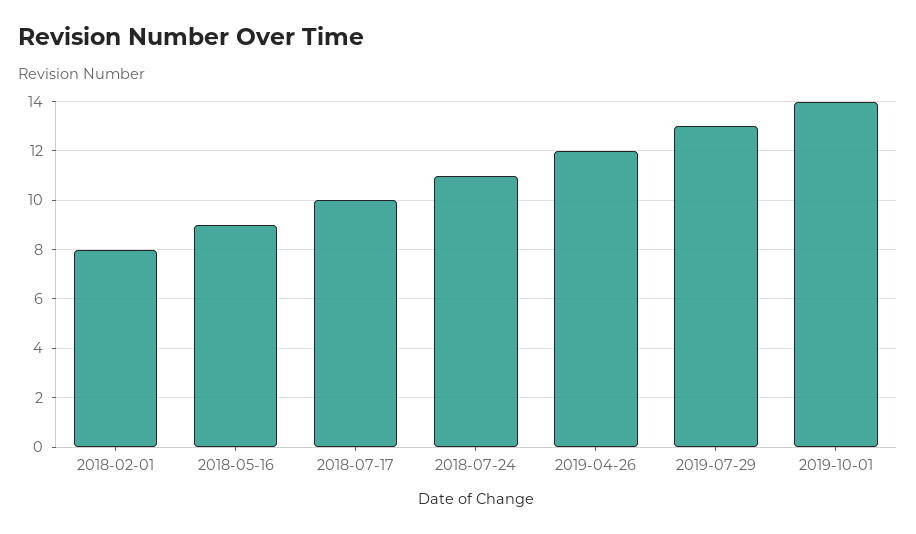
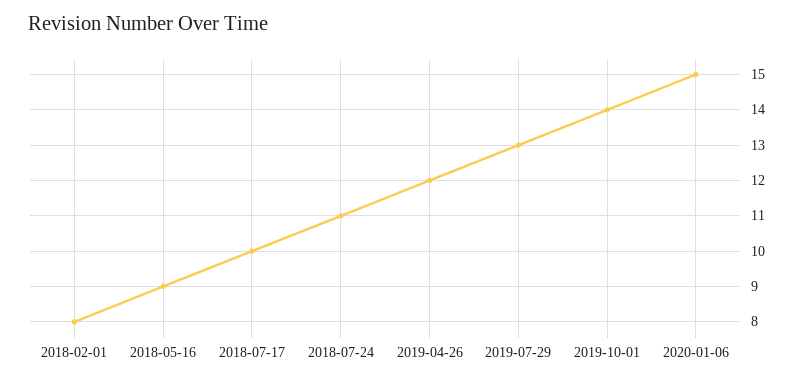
2020-01-06: none -> 15

